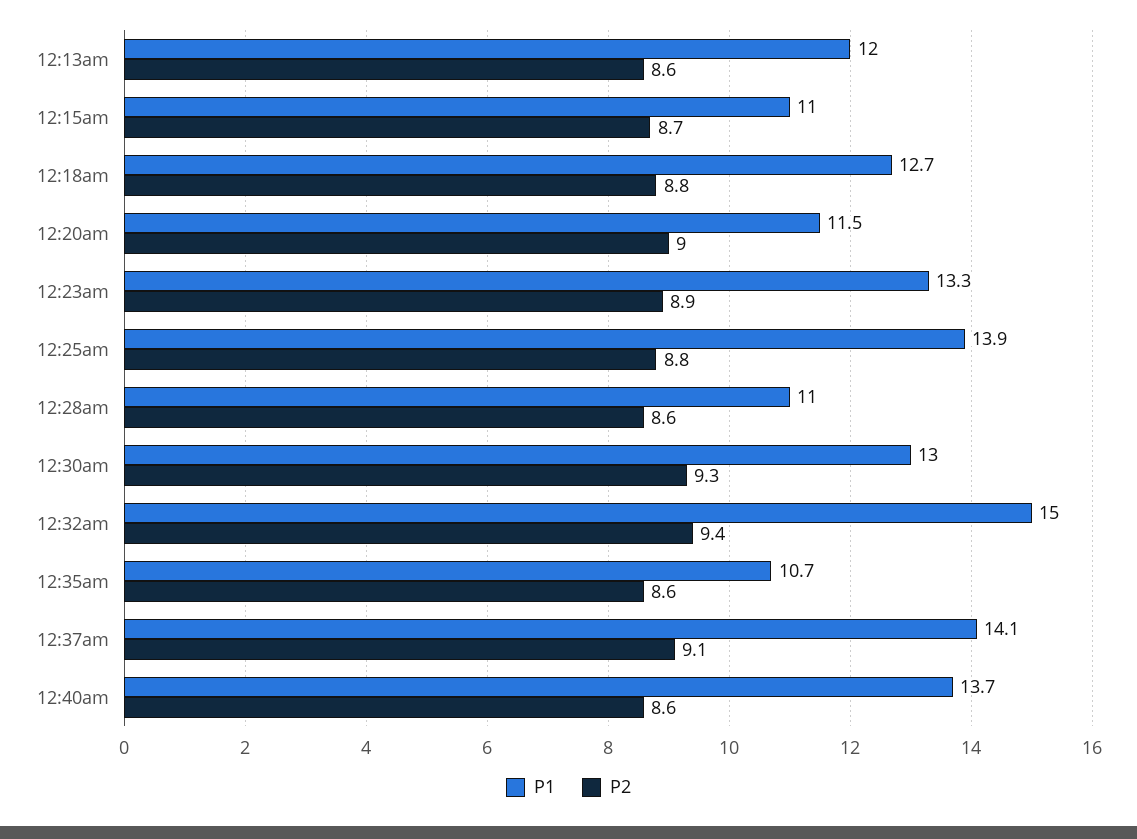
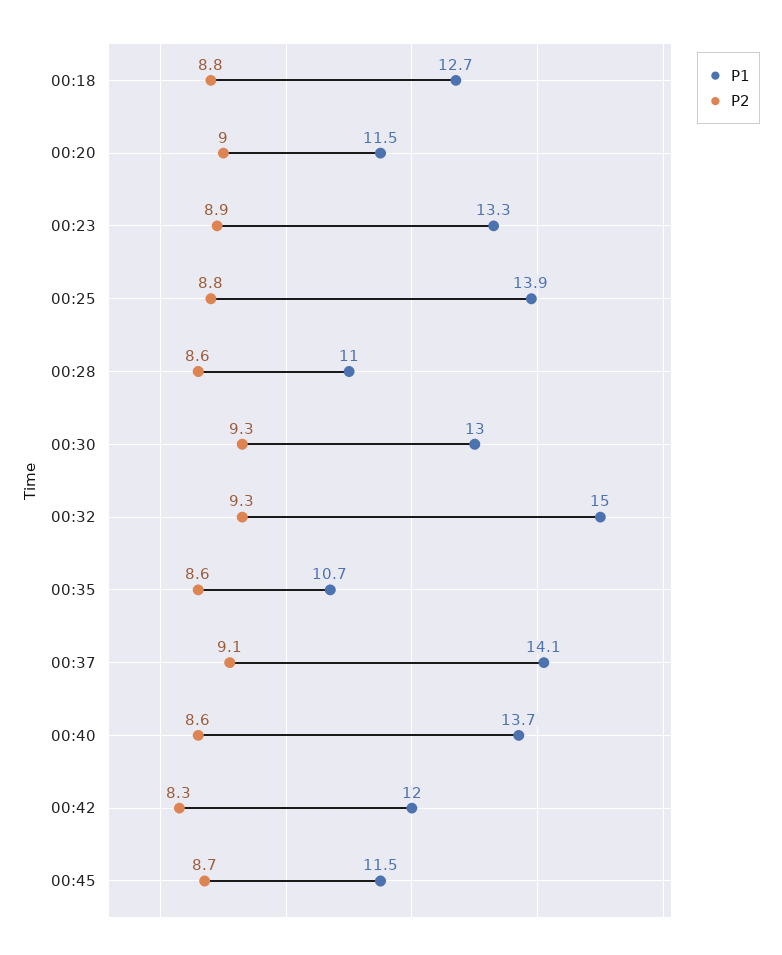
P1, 12:13am: 12 -> none
P2, 12:13am: 8.6 -> none
P1, 12:15am: 11 -> none
P2, 12:15am: 8.7 -> none
P2, 12:32am: 9.4 -> 9.3
P1, 00:42: none -> 12
P2, 00:42: none -> 8.3
P1, 00:45: none -> 11.5
P2, 00:45: none -> 8.7

